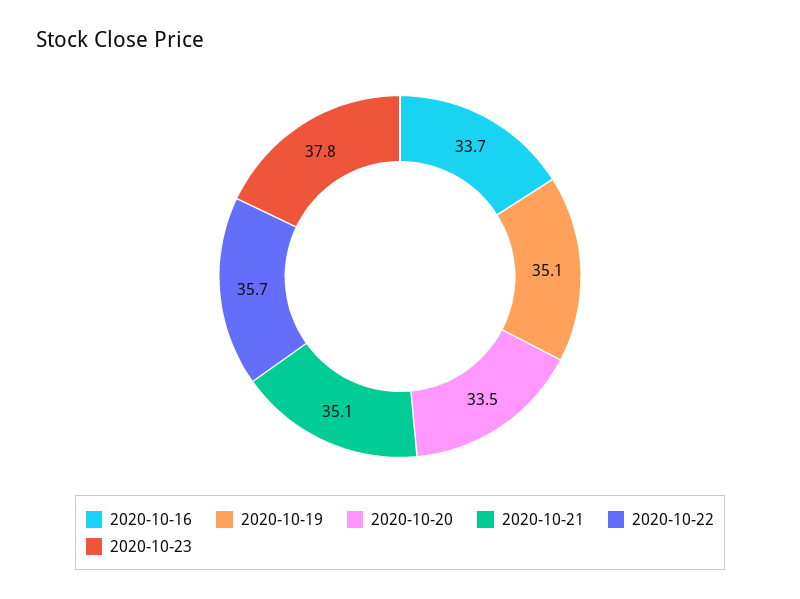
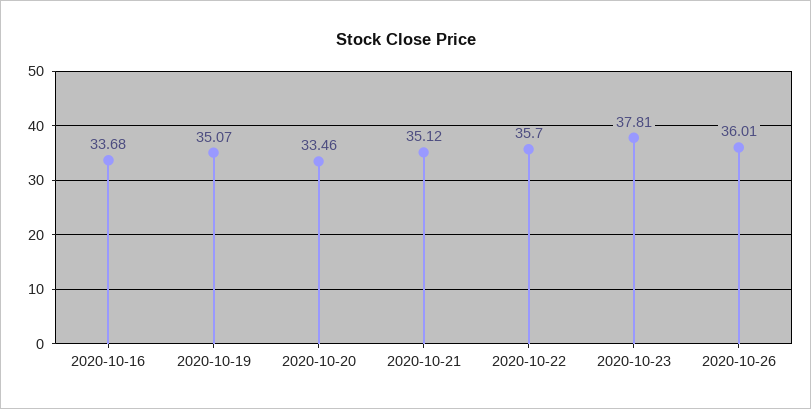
2020-10-26: none -> 36.01

